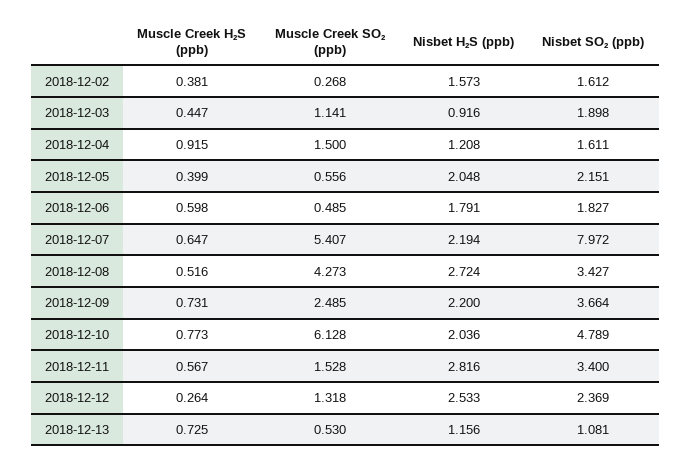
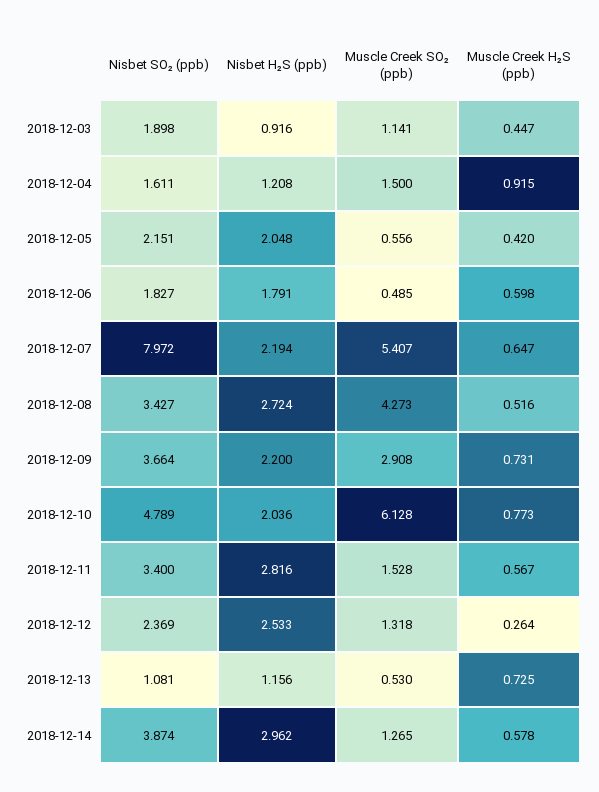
Muscle Creek H₂S (ppb), 2018-12-02: 0.381 -> none
Muscle Creek SO₂ (ppb), 2018-12-02: 0.268 -> none
Nisbet H₂S (ppb), 2018-12-02: 1.573 -> none
Nisbet SO₂ (ppb), 2018-12-02: 1.612 -> none
Muscle Creek H₂S (ppb), 2018-12-05: 0.399 -> 0.42
Muscle Creek SO₂ (ppb), 2018-12-09: 2.485 -> 2.908
Nisbet SO₂ (ppb), 2018-12-14: none -> 3.874
Nisbet H₂S (ppb), 2018-12-14: none -> 2.962
Muscle Creek SO₂ (ppb), 2018-12-14: none -> 1.265
Muscle Creek H₂S (ppb), 2018-12-14: none -> 0.578

